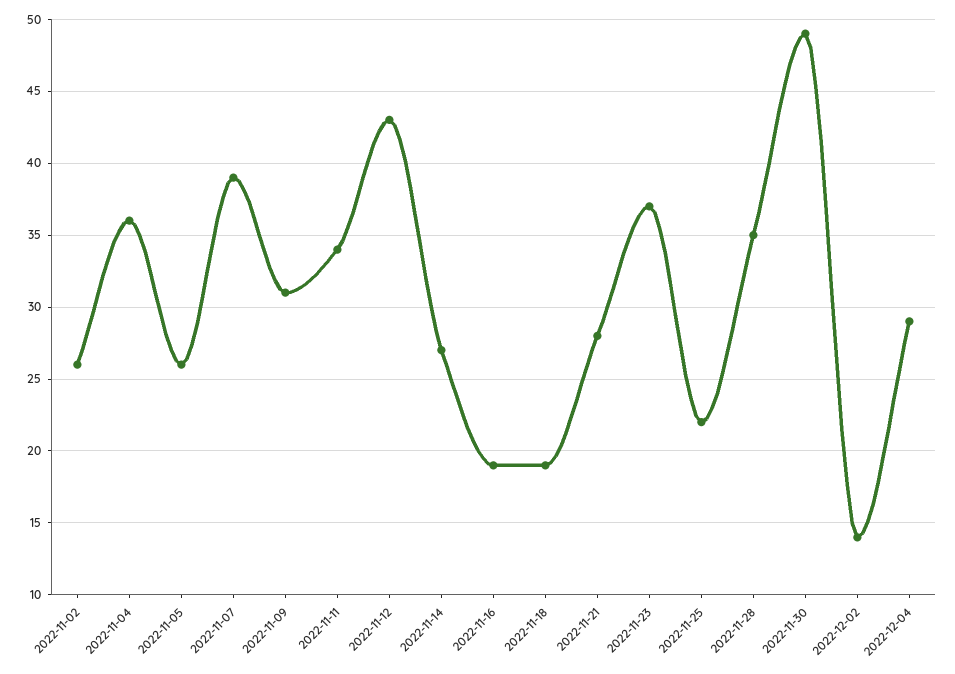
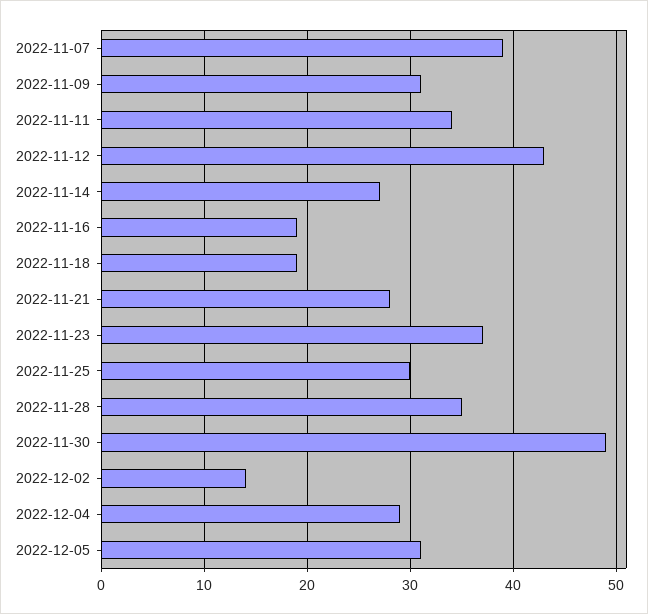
2022-11-02: 26 -> none
2022-11-04: 36 -> none
2022-11-05: 26 -> none
2022-11-25: 22 -> 30
2022-12-05: none -> 31

